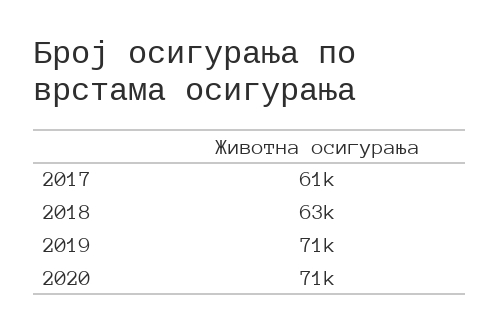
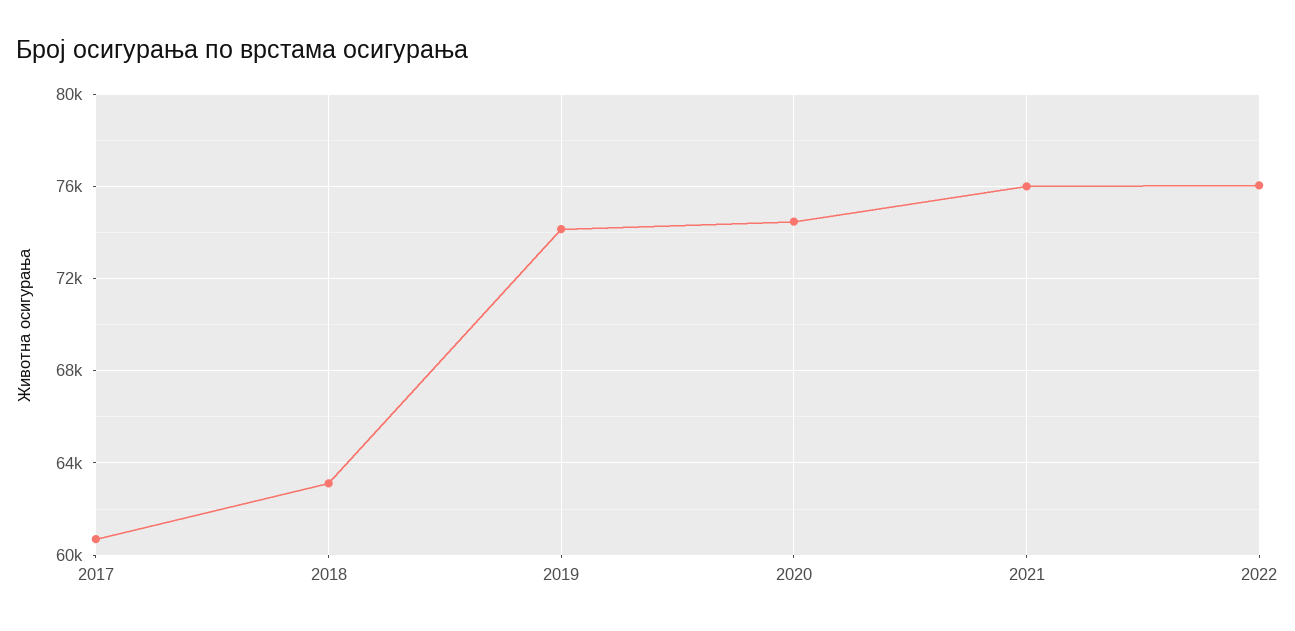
2019: 71000 -> 74000
2020: 71000 -> 74500
2021: none -> 76000
2022: none -> 76000

